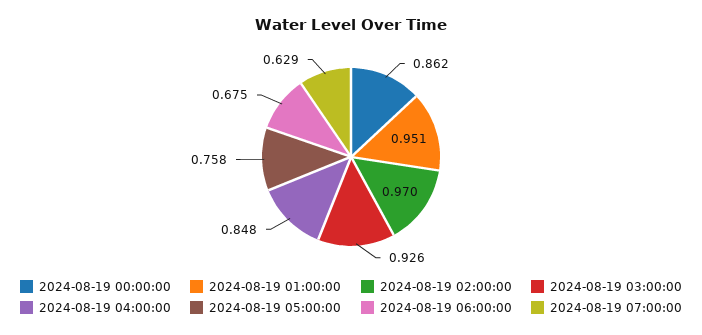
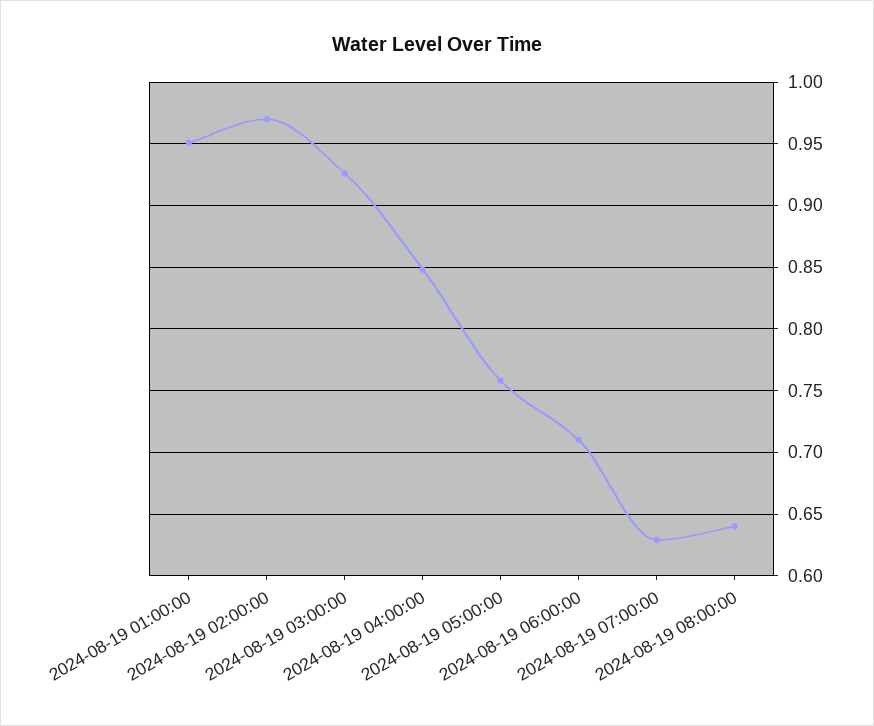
2024-08-19 00:00:00: 0.862 -> none
2024-08-19 06:00:00: 0.675 -> 0.71
2024-08-19 08:00:00: none -> 0.64

